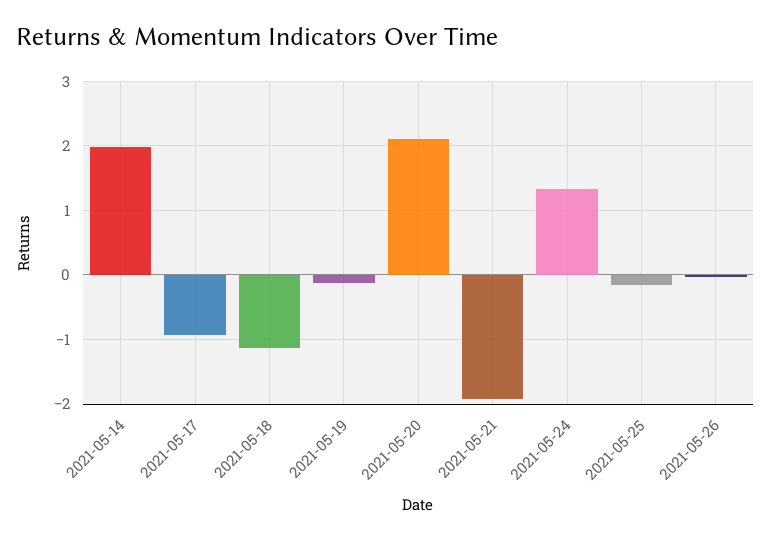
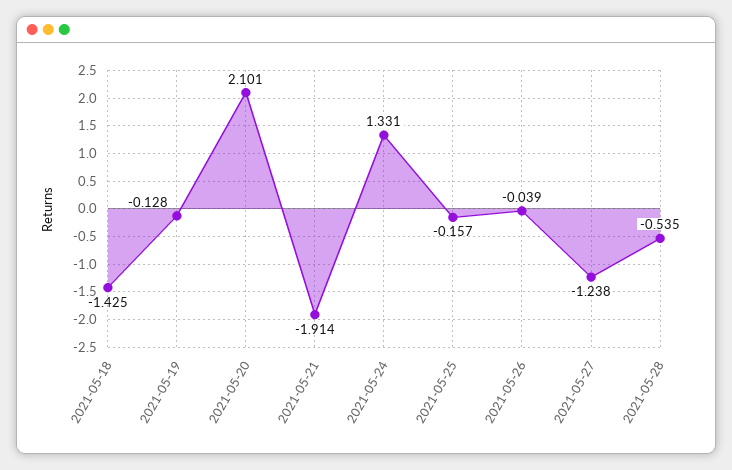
2021-05-14: 2 -> none
2021-05-17: -0.9 -> none
2021-05-18: -1.1 -> -1.425
2021-05-27: none -> -1.238
2021-05-28: none -> -0.535

